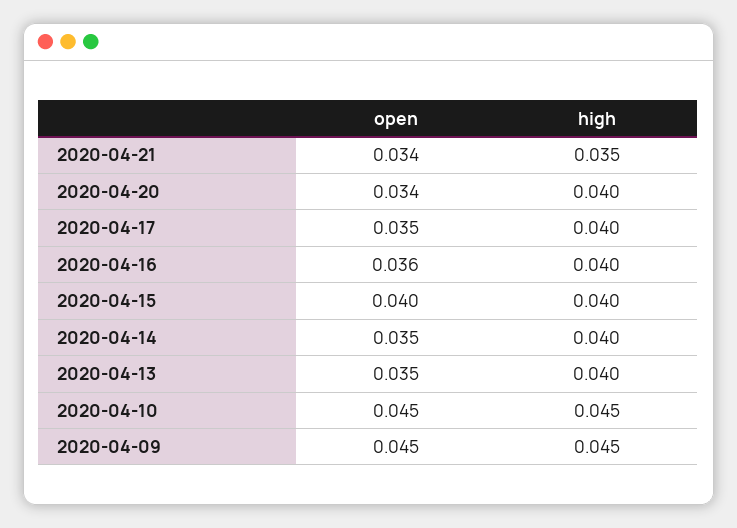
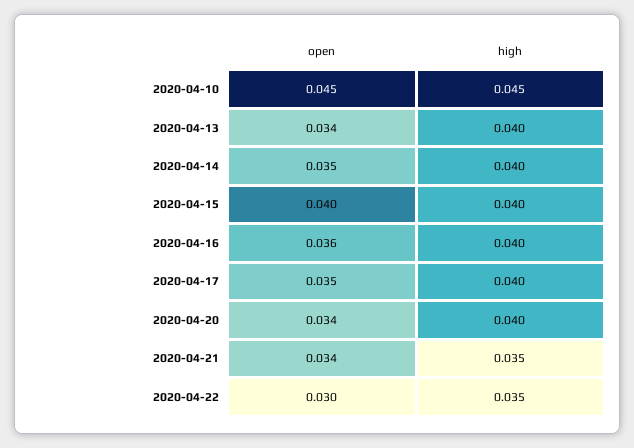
open, 2020-04-13: 0.035 -> 0.034
open, 2020-04-09: 0.045 -> none
high, 2020-04-09: 0.045 -> none
open, 2020-04-22: none -> 0.03
high, 2020-04-22: none -> 0.035

